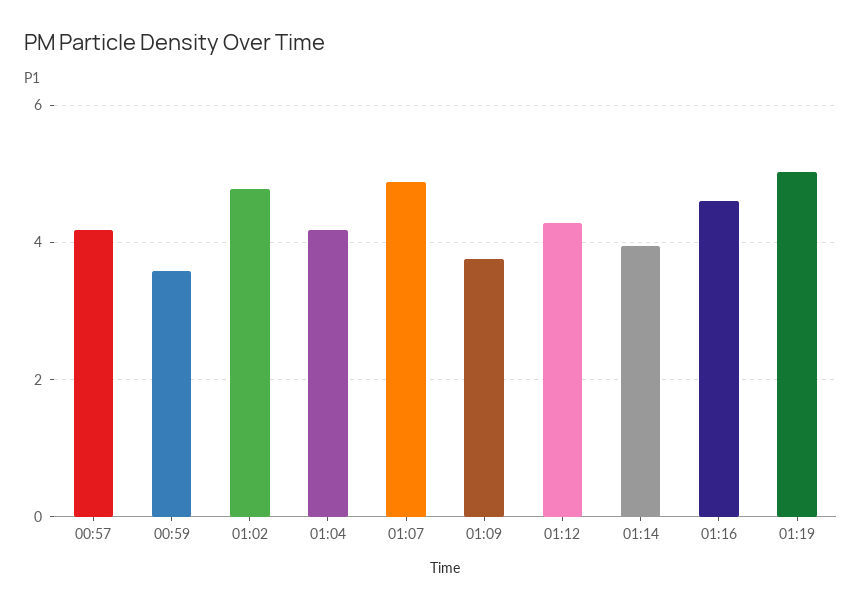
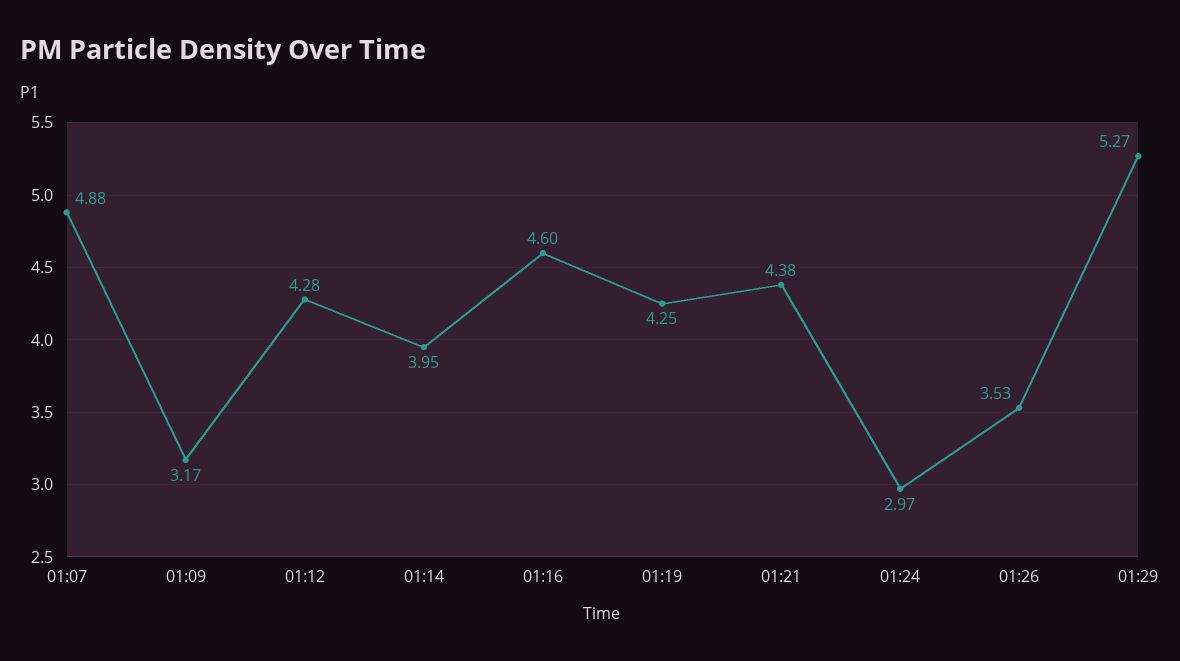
00:57: 4.2 -> none
00:59: 3.6 -> none
01:02: 4.8 -> none
01:04: 4.2 -> none
01:09: 3.8 -> 3.17
01:19: 5 -> 4.25
01:21: none -> 4.38
01:24: none -> 2.97
01:26: none -> 3.53
01:29: none -> 5.27

